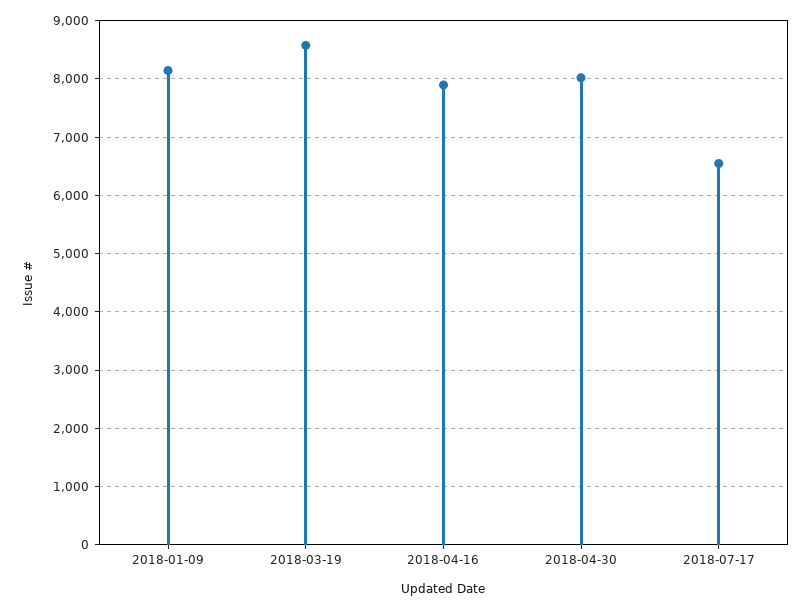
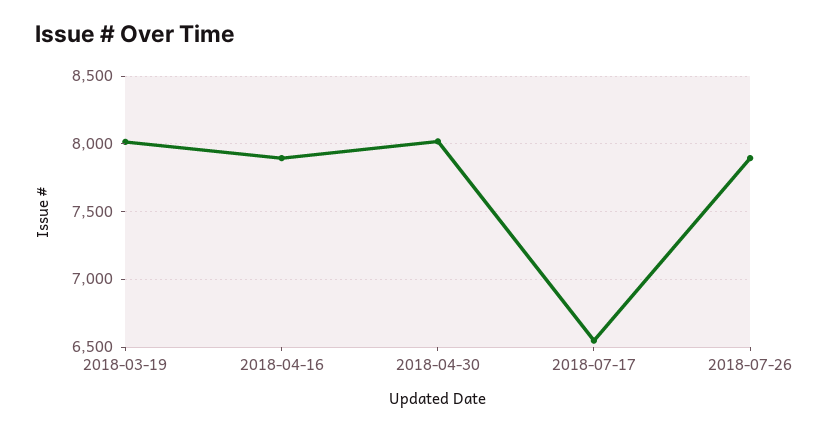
2018-01-09: 8200 -> none
2018-03-19: 8600 -> 8000
2018-07-26: none -> 7900

